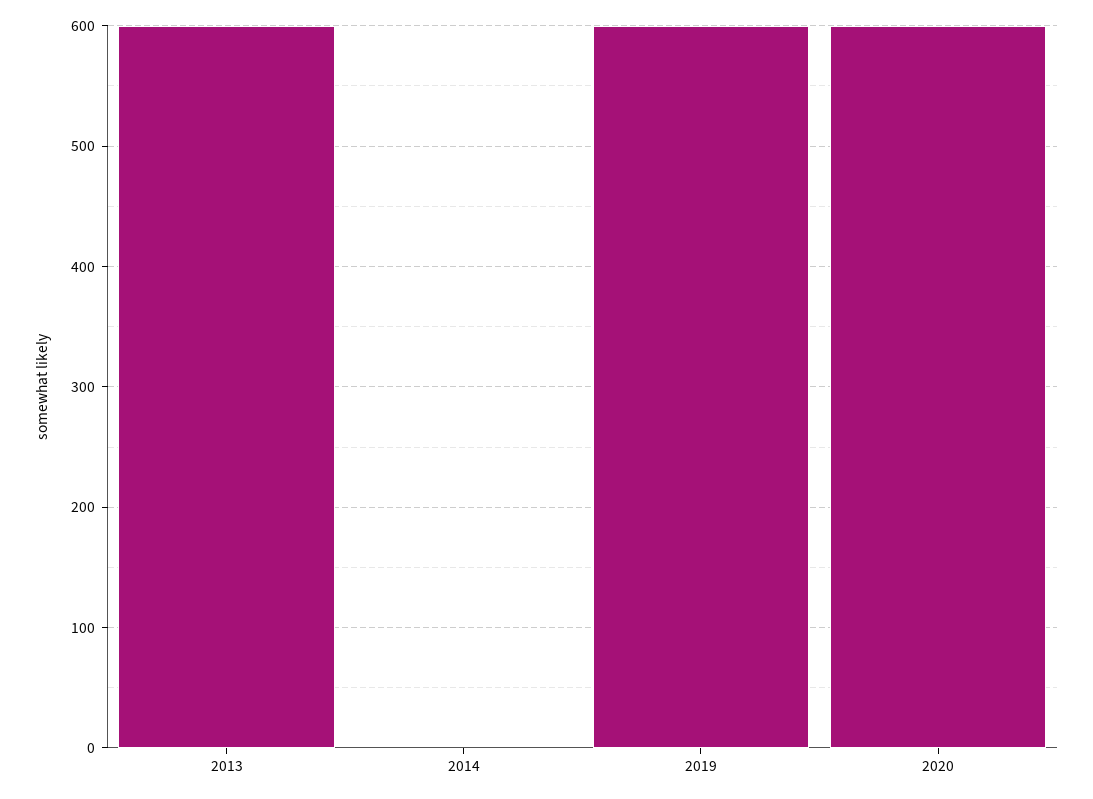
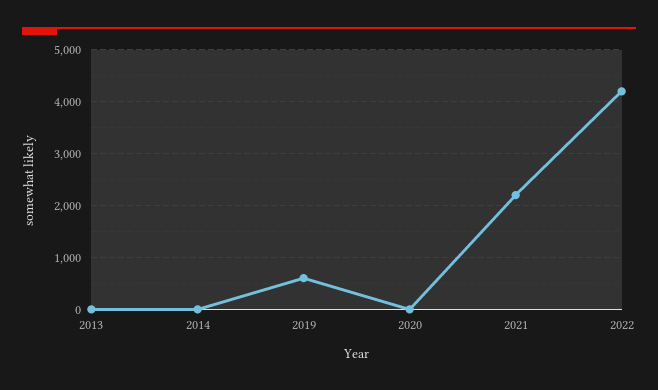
2013: 600 -> 0
2020: 600 -> 0
2021: none -> 2200
2022: none -> 4200

